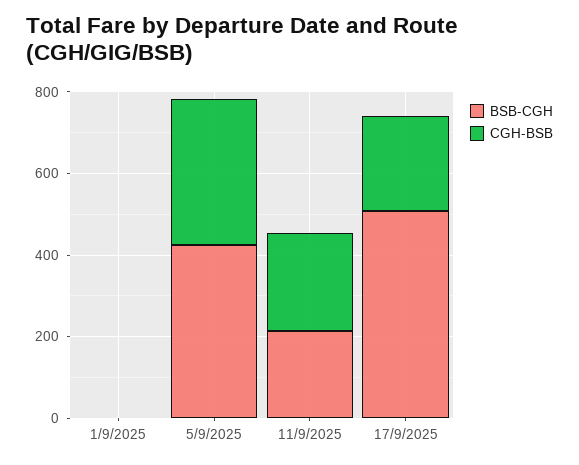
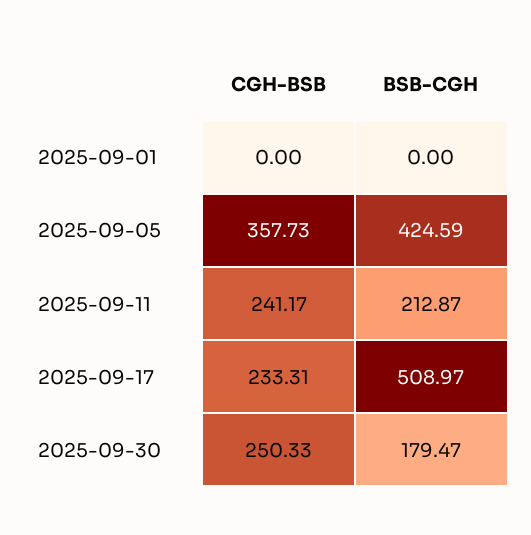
CGH-BSB, 2025-09-30: none -> 250.33
BSB-CGH, 2025-09-30: none -> 179.47

